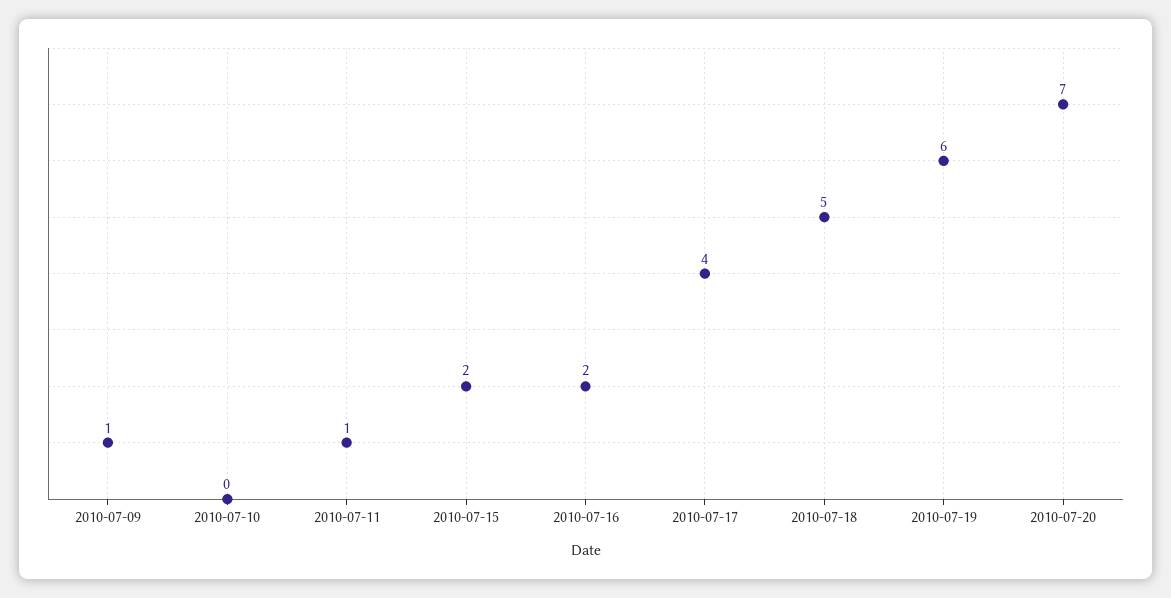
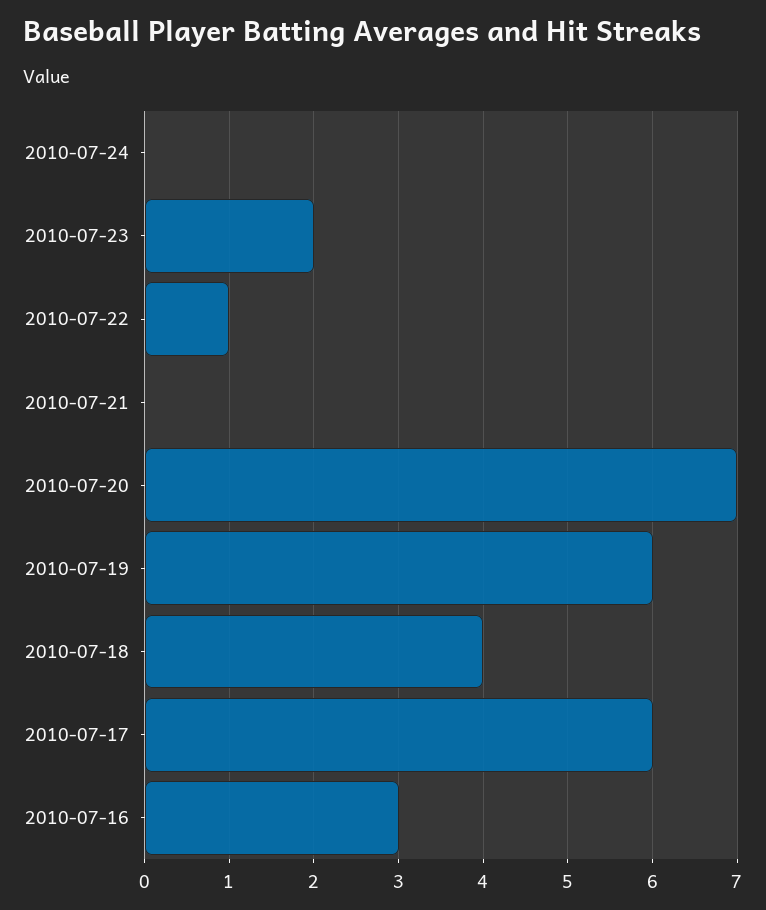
2010-07-09: 1 -> none
2010-07-10: 0 -> none
2010-07-11: 1 -> none
2010-07-15: 2 -> none
2010-07-16: 2 -> 3
2010-07-17: 4 -> 6
2010-07-18: 5 -> 4
2010-07-24: none -> 0
2010-07-23: none -> 2
2010-07-22: none -> 1
2010-07-21: none -> 0

